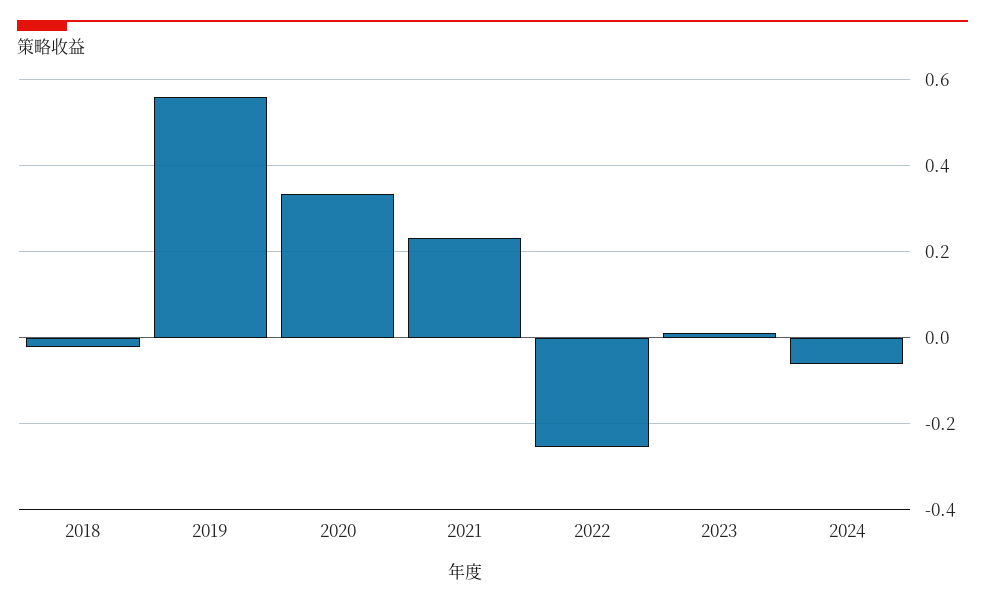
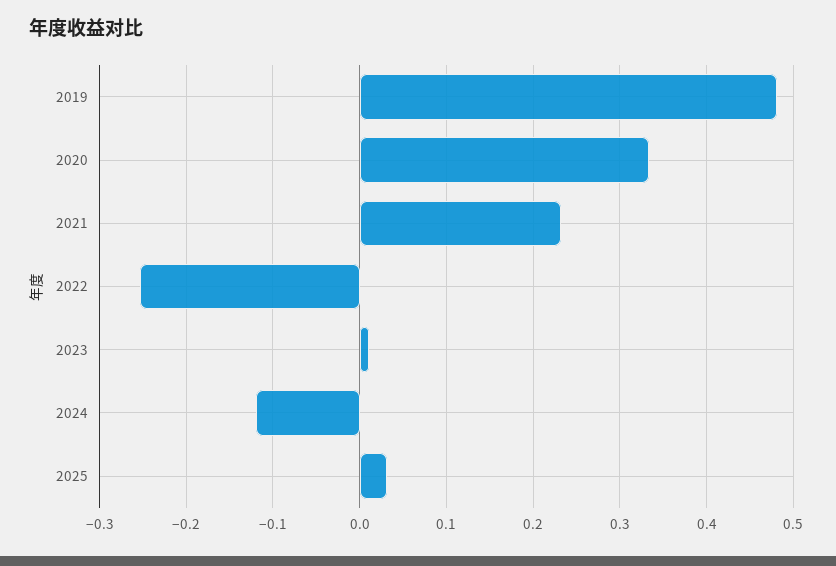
2018: -0.02 -> none
2019: 0.56 -> 0.48
2024: -0.06 -> -0.12
2025: none -> 0.03

